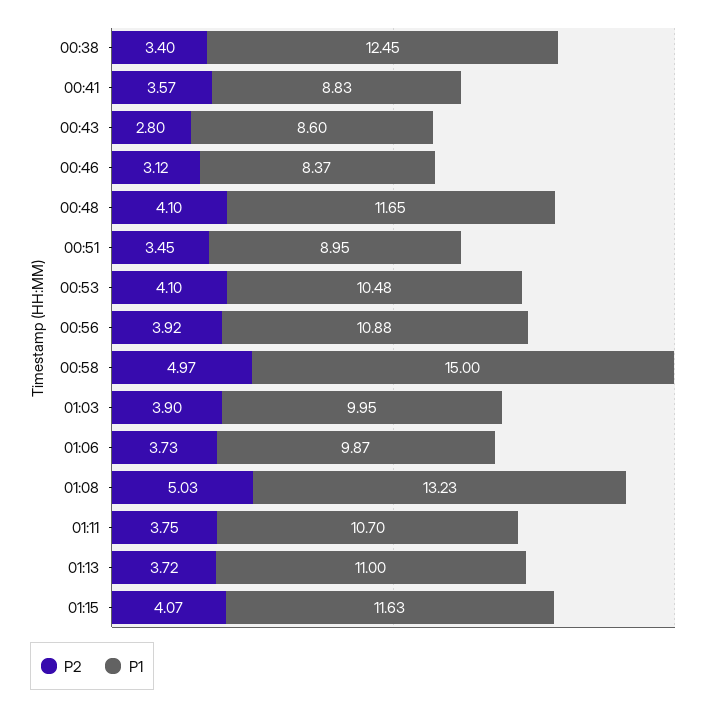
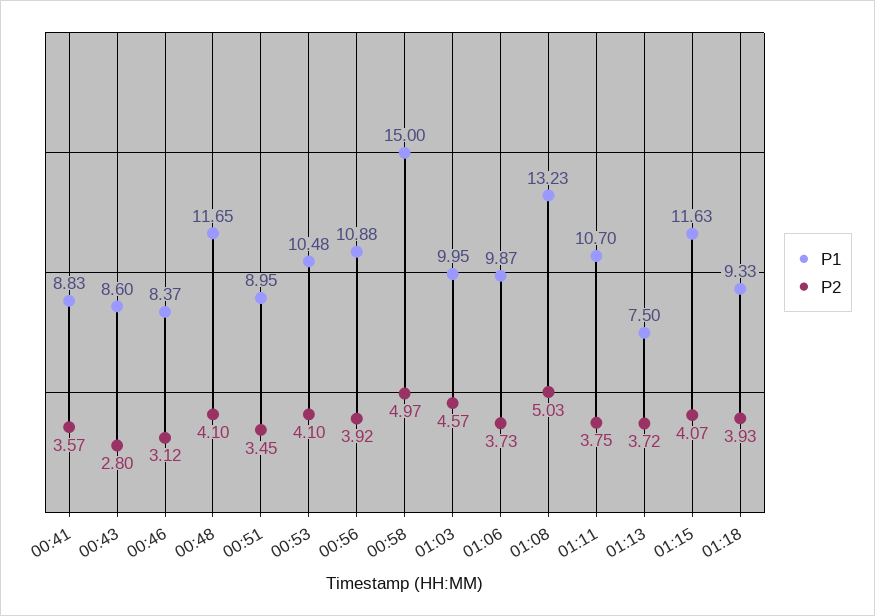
P2, 00:38: 3.4 -> none
P1, 00:38: 12.45 -> none
P2, 01:03: 3.9 -> 4.57
P1, 01:13: 11 -> 7.5
P1, 01:18: none -> 9.33
P2, 01:18: none -> 3.93

